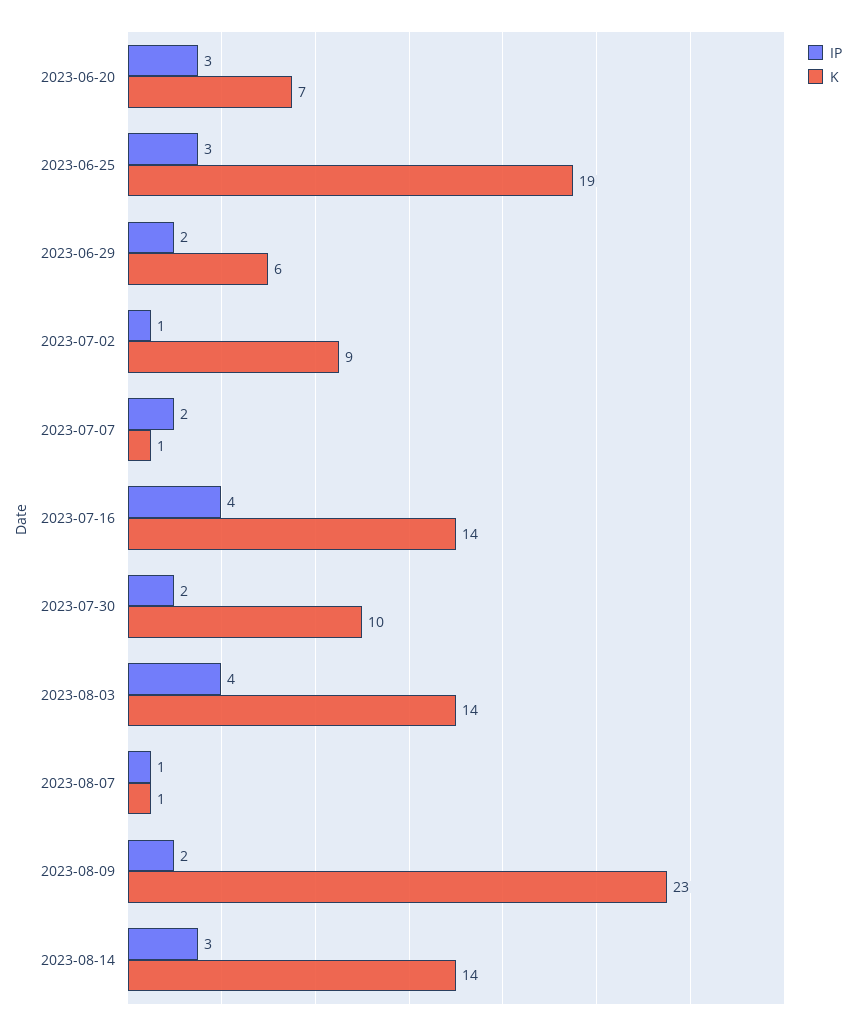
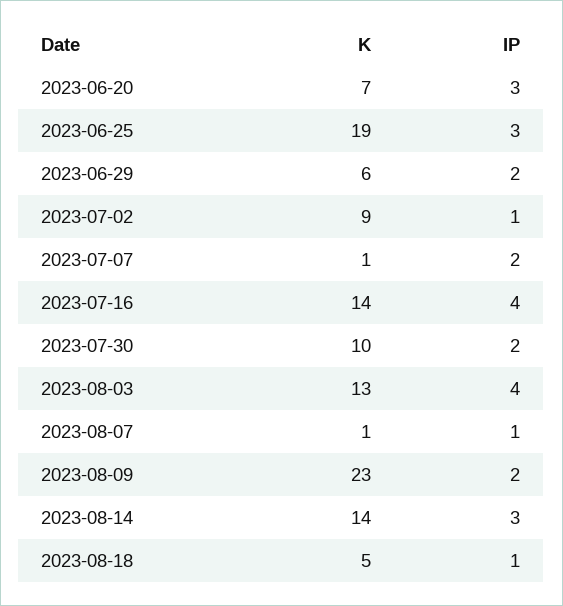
K, 2023-08-03: 14 -> 13
K, 2023-08-18: none -> 5
IP, 2023-08-18: none -> 1

